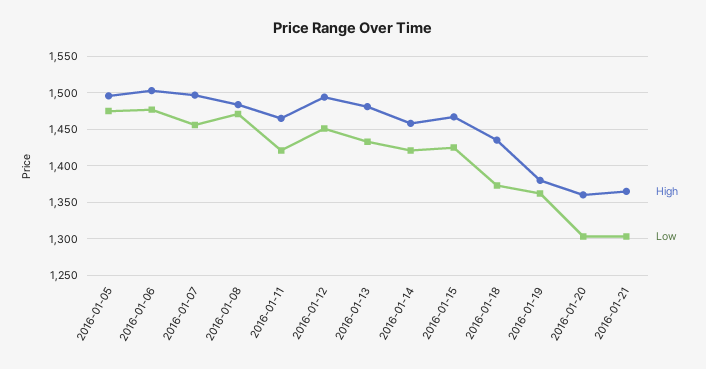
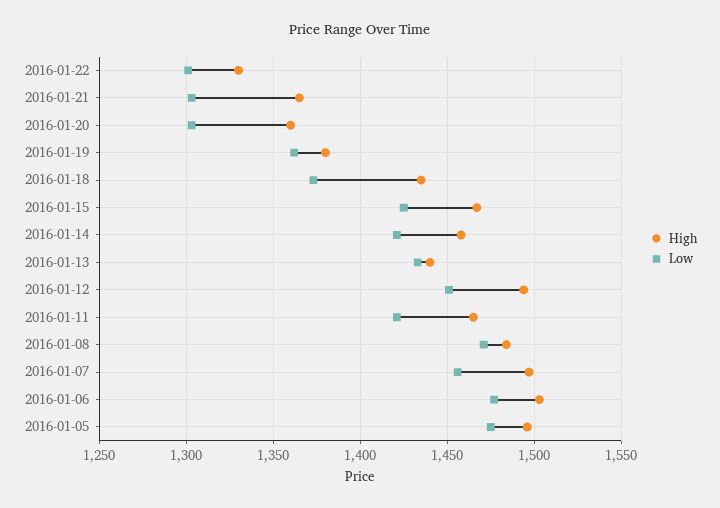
High, 2016-01-13: 1480 -> 1440
High, 2016-01-22: none -> 1330
Low, 2016-01-22: none -> 1300

